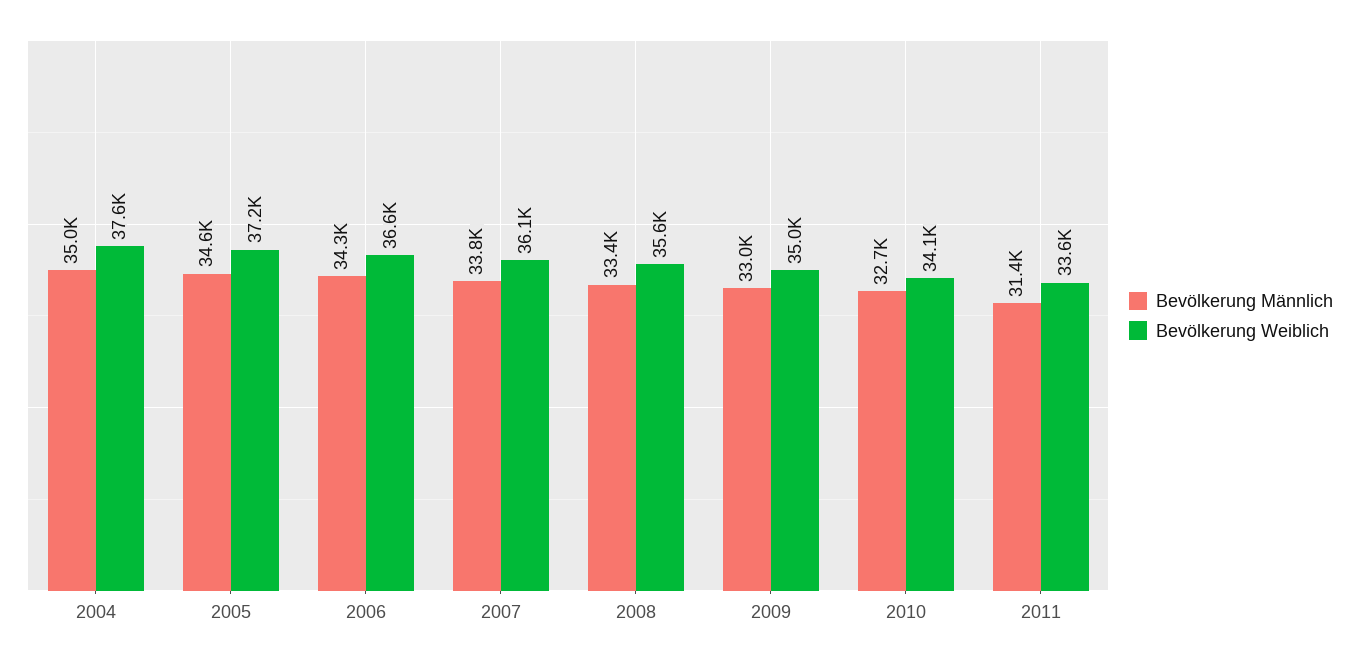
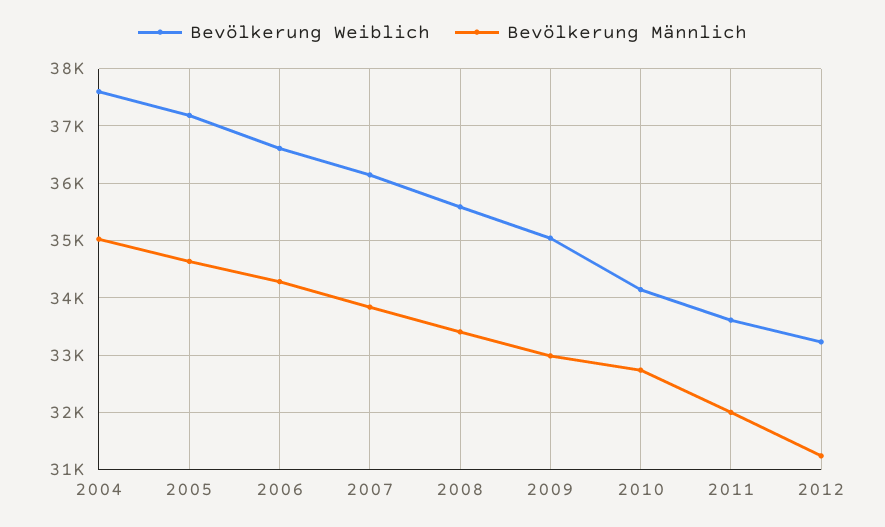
Bevölkerung Männlich, 2011: 31400 -> 32000
Bevölkerung Weiblich, 2012: none -> 33200
Bevölkerung Männlich, 2012: none -> 31200

